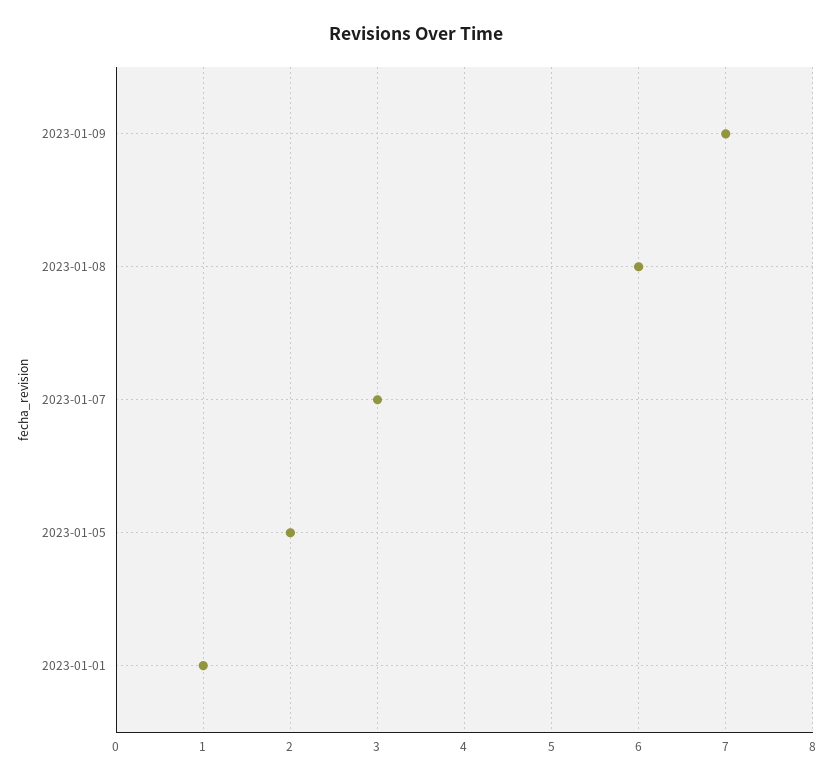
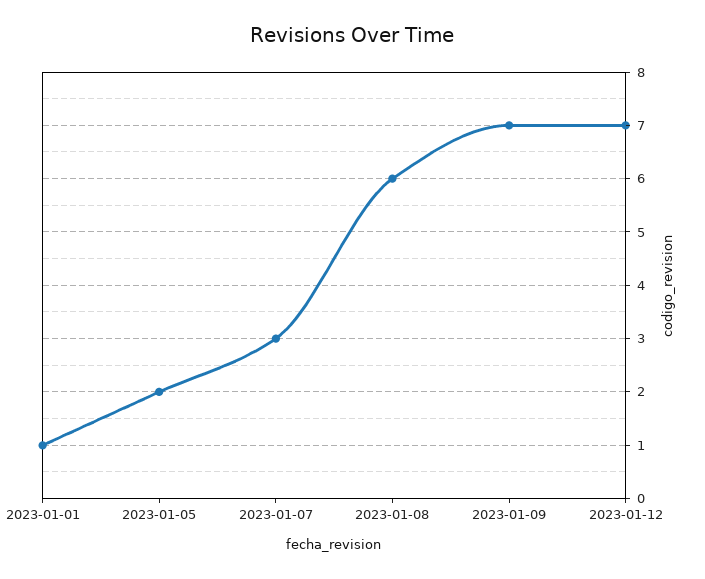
2023-01-12: none -> 7

